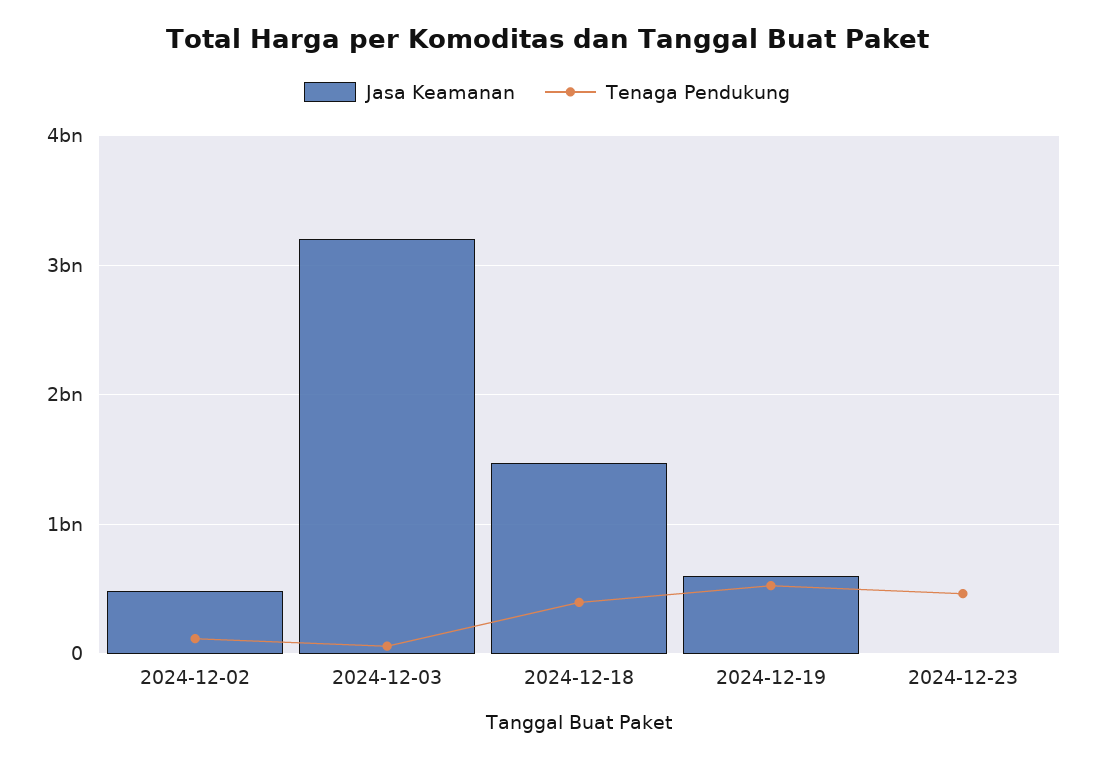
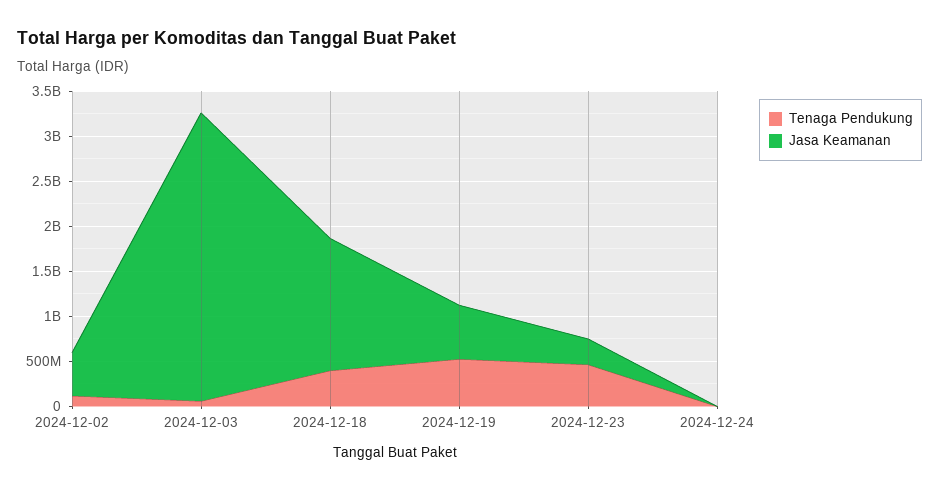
Jasa Keamanan, 2024-12-23: 0 -> 300000000
Tenaga Pendukung, 2024-12-24: none -> 0
Jasa Keamanan, 2024-12-24: none -> 0

